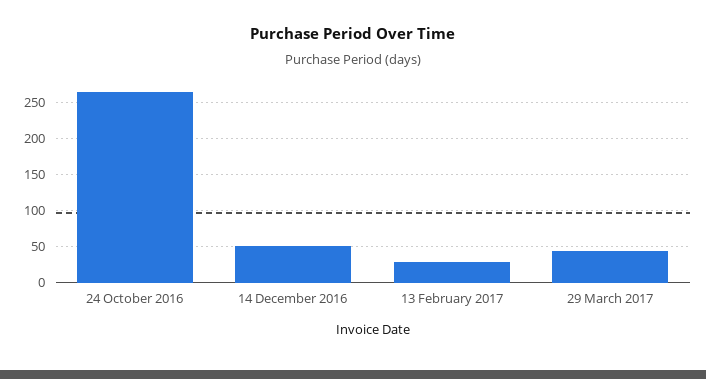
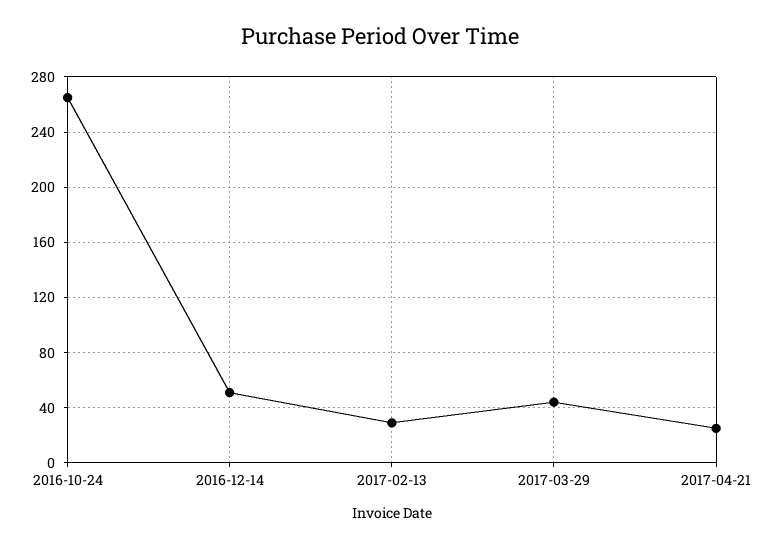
2017-04-21: none -> 25

